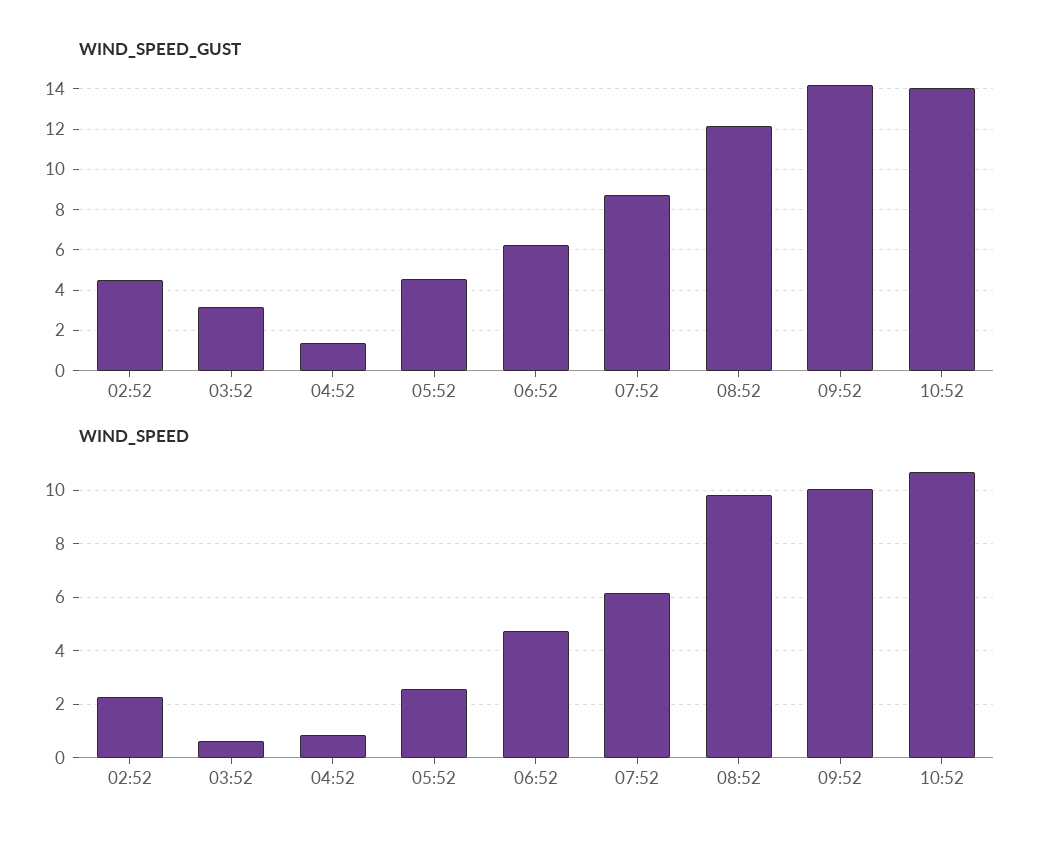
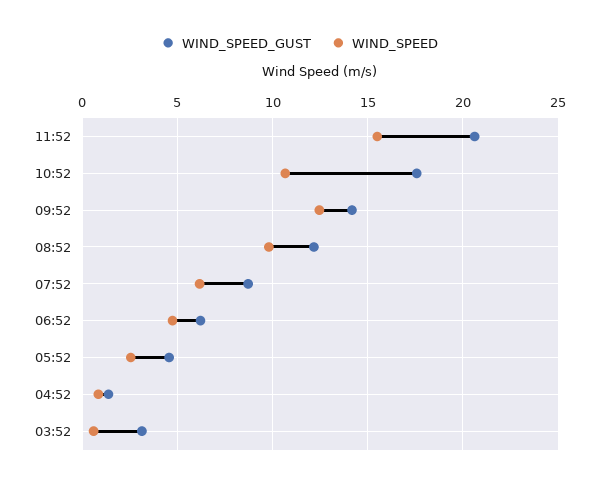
WIND_SPEED_GUST, 02:52: 4.5 -> none
WIND_SPEED_GUST, 10:52: 14 -> 17.5
WIND_SPEED, 02:52: 2.25 -> none
WIND_SPEED, 09:52: 10 -> 12.5
WIND_SPEED_GUST, 11:52: none -> 20.5
WIND_SPEED, 11:52: none -> 15.5

